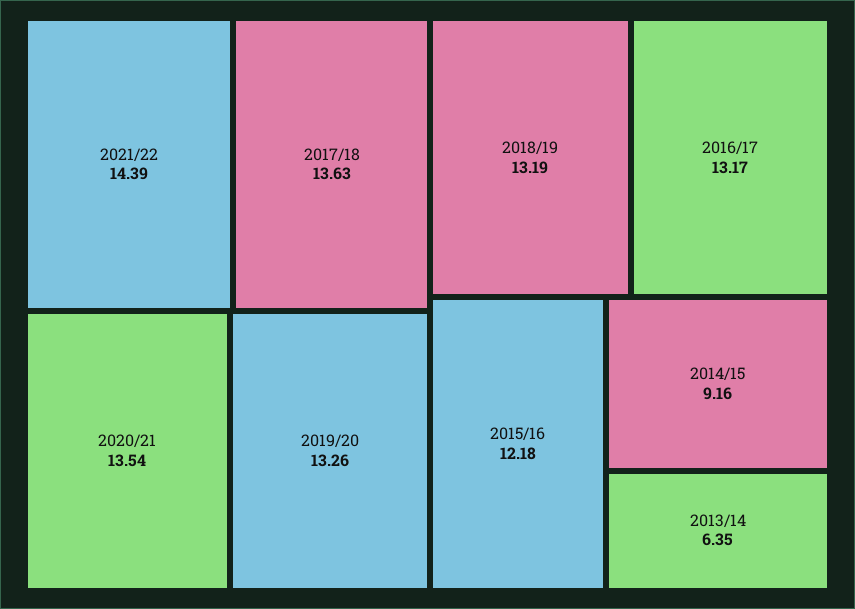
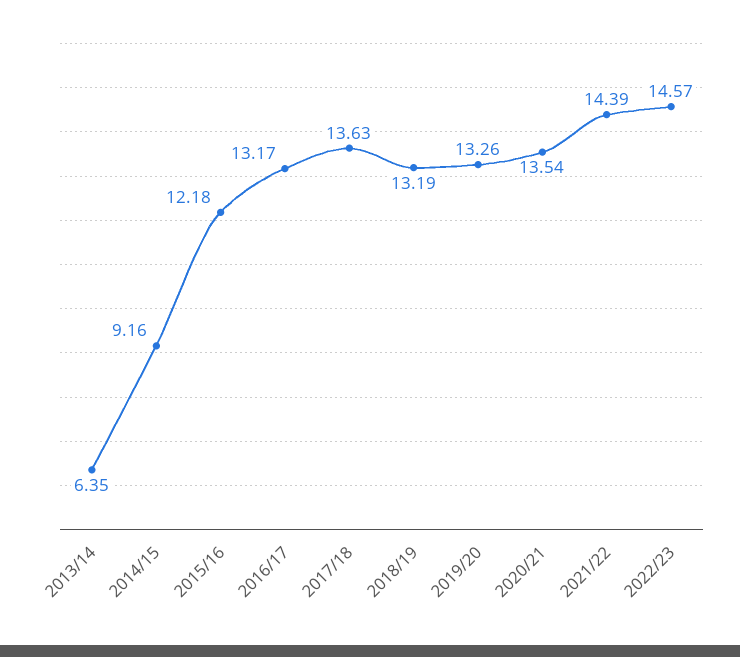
2022/23: none -> 14.57

